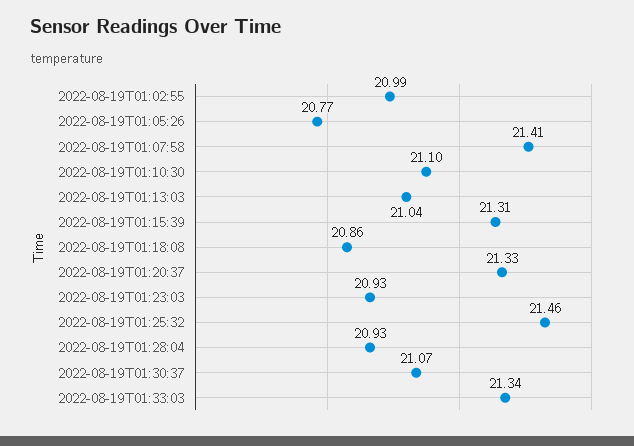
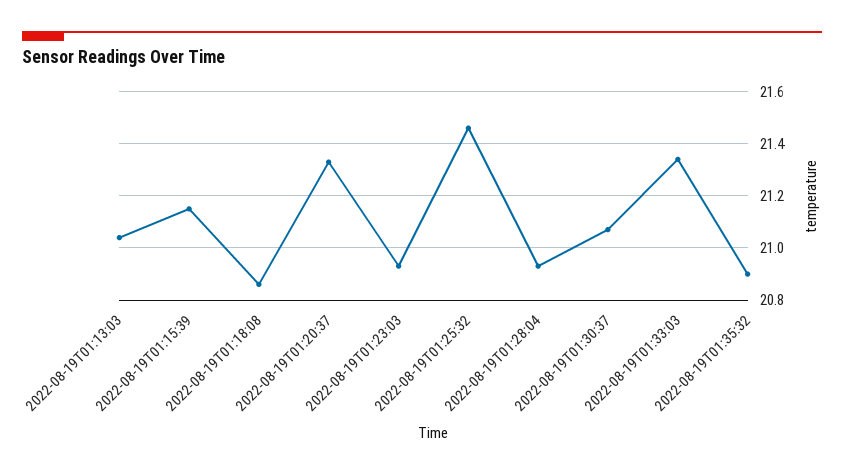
2022-08-19T01:02:55: 20.99 -> none
2022-08-19T01:05:26: 20.77 -> none
2022-08-19T01:07:58: 21.41 -> none
2022-08-19T01:10:30: 21.1 -> none
2022-08-19T01:15:39: 21.31 -> 21.15
2022-08-19T01:35:32: none -> 20.9

